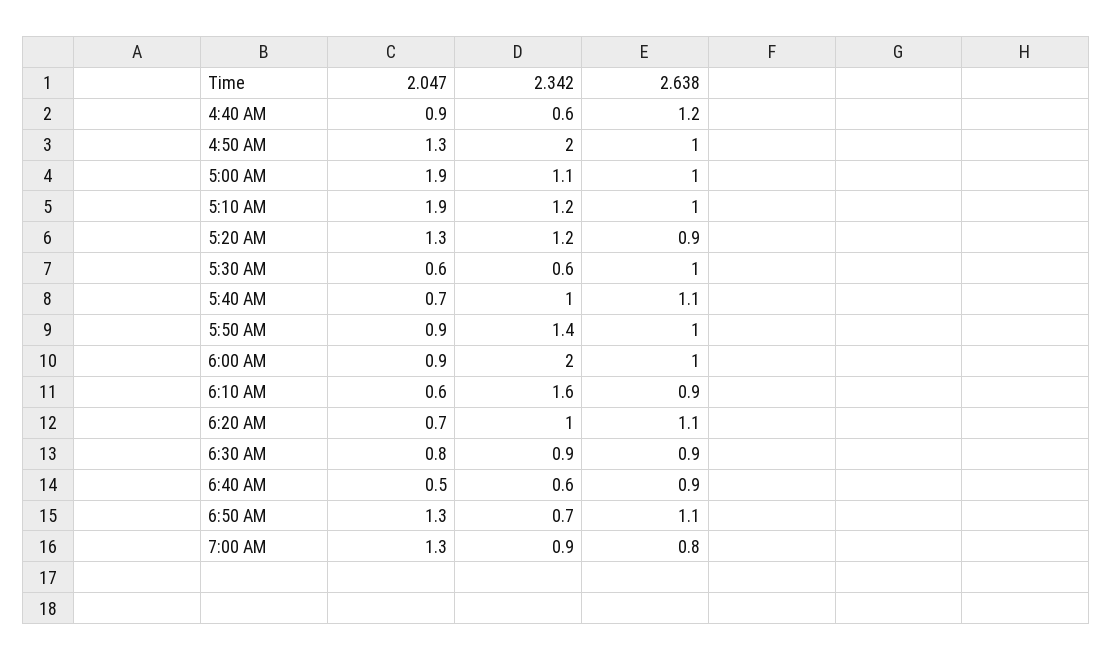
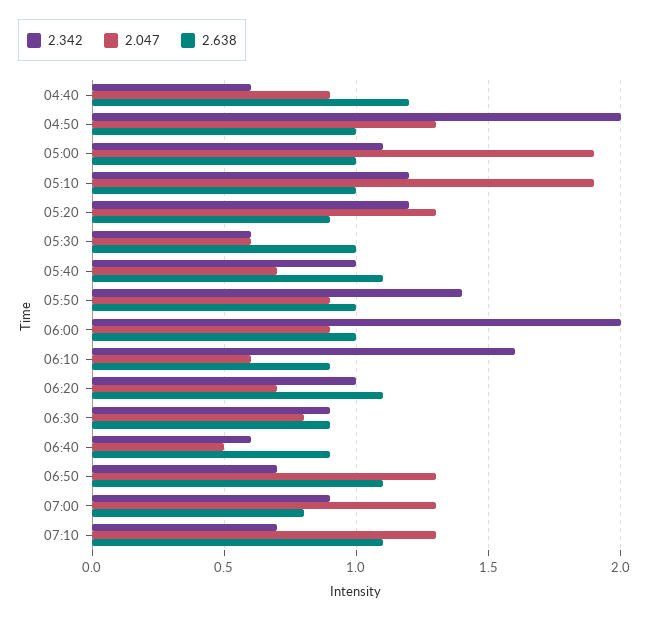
2.342, 07:10: none -> 0.7
2.047, 07:10: none -> 1.3
2.638, 07:10: none -> 1.1

